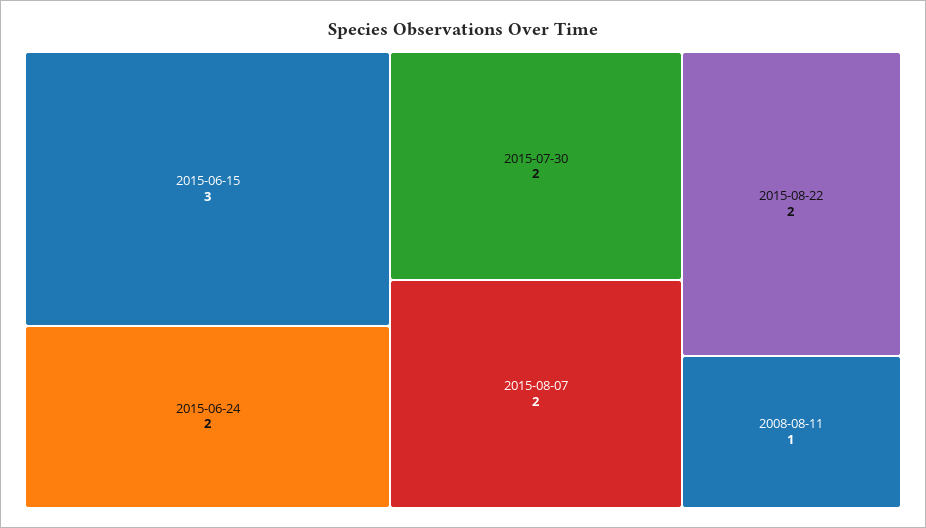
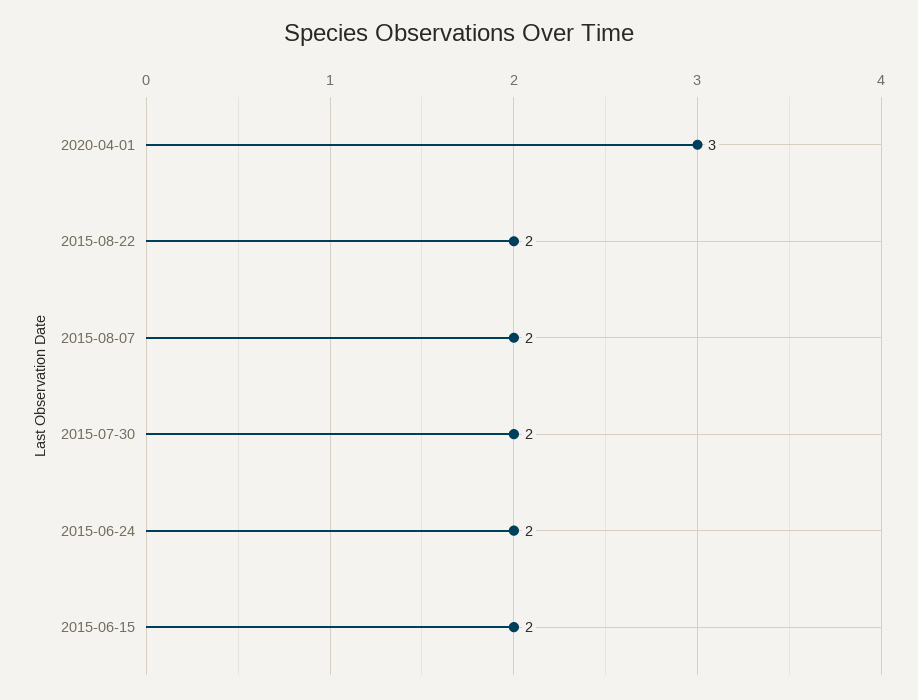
2015-06-15: 3 -> 2
2008-08-11: 1 -> none
2020-04-01: none -> 3

